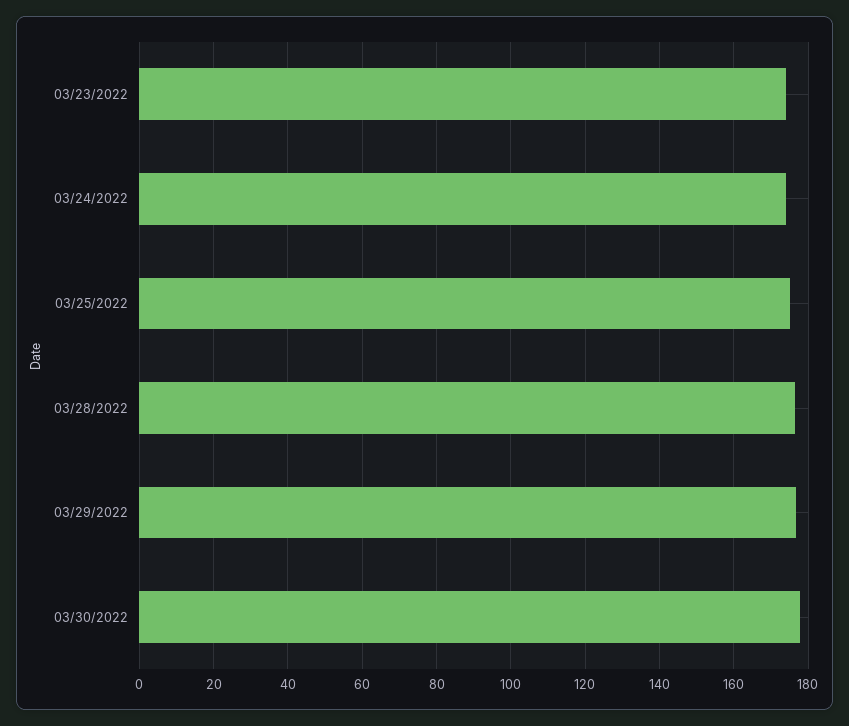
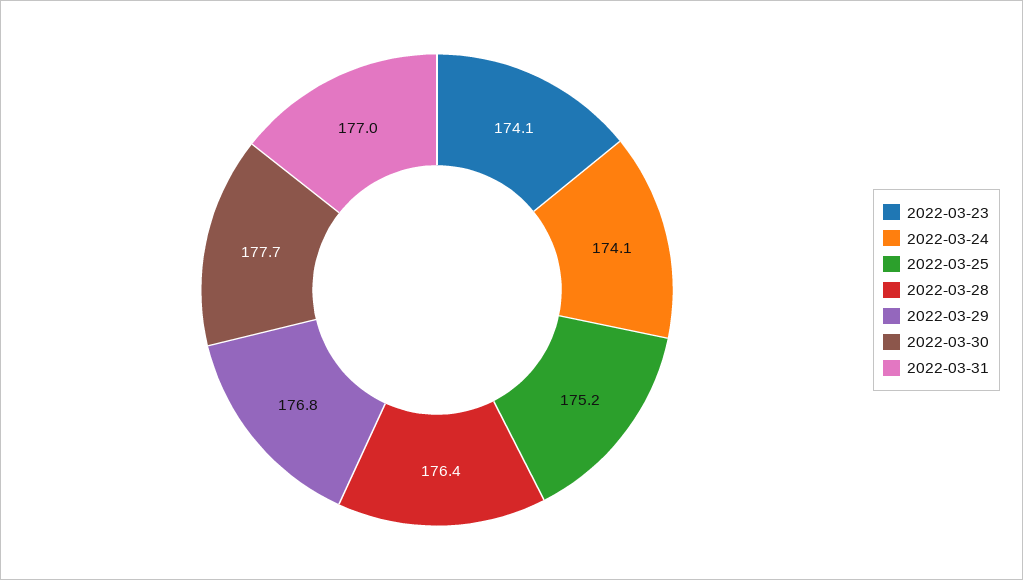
2022-03-31: none -> 177

